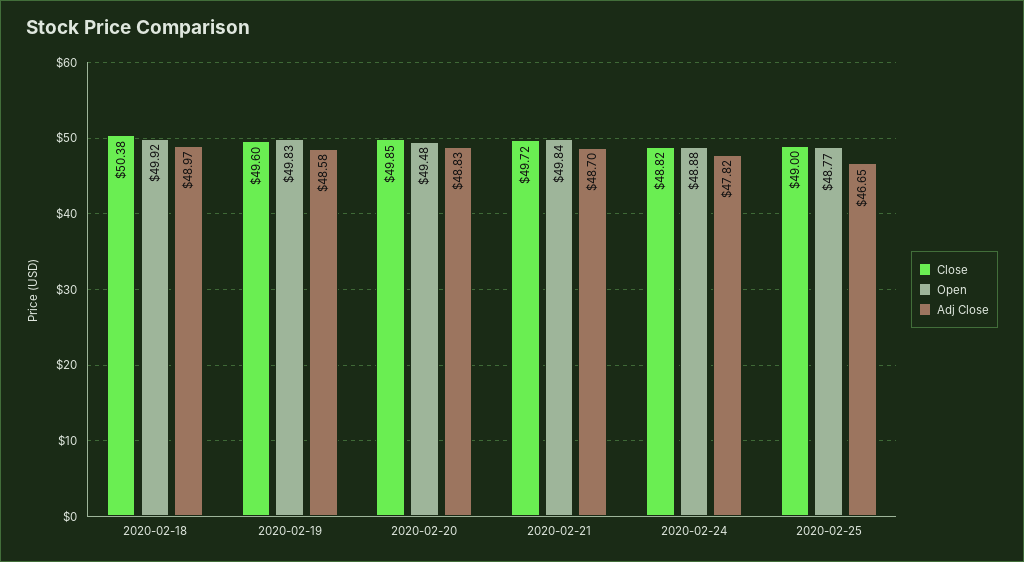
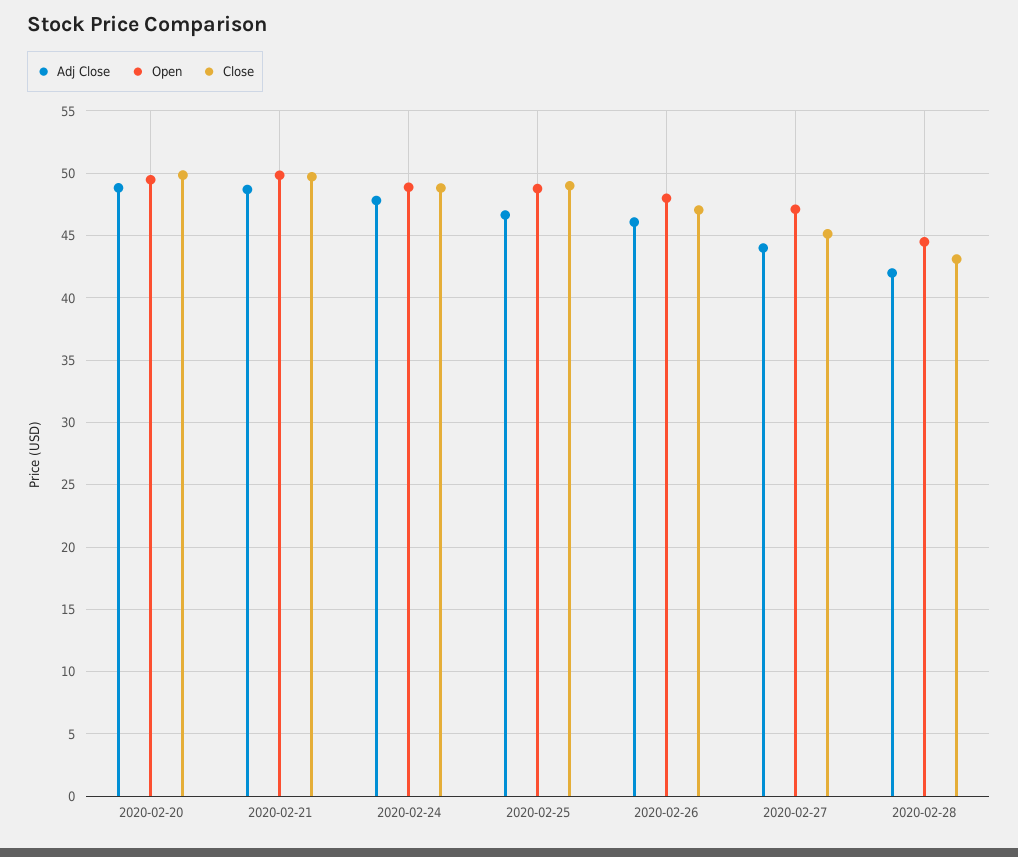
Close, 2020-02-18: 50.38 -> none
Open, 2020-02-18: 49.92 -> none
Adj Close, 2020-02-18: 48.97 -> none
Close, 2020-02-19: 49.6 -> none
Open, 2020-02-19: 49.83 -> none
Adj Close, 2020-02-19: 48.58 -> none
Adj Close, 2020-02-26: none -> 46
Open, 2020-02-26: none -> 48
Close, 2020-02-26: none -> 47
Adj Close, 2020-02-27: none -> 44
Open, 2020-02-27: none -> 47
Close, 2020-02-27: none -> 45
Adj Close, 2020-02-28: none -> 42
Open, 2020-02-28: none -> 44.5
Close, 2020-02-28: none -> 43

